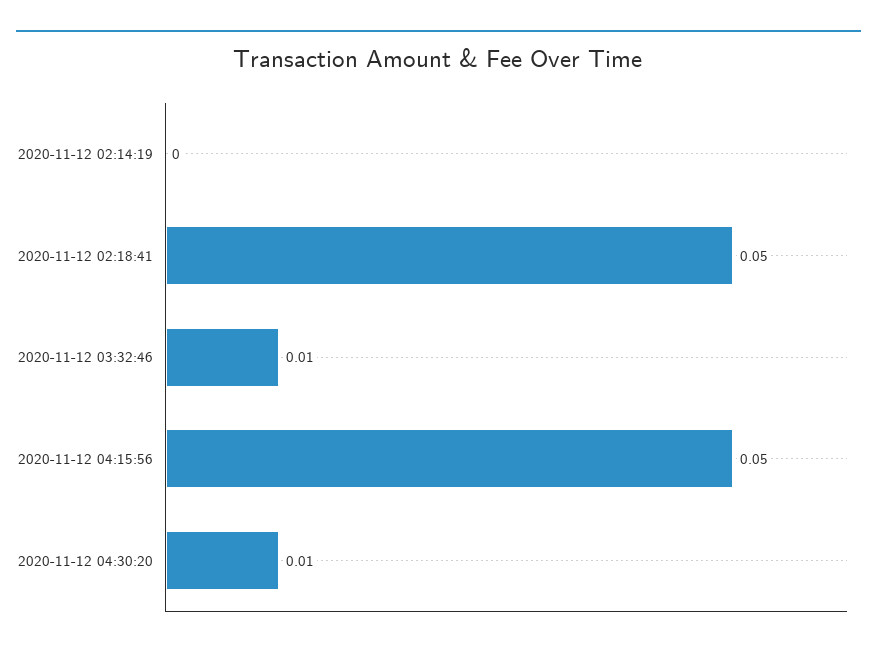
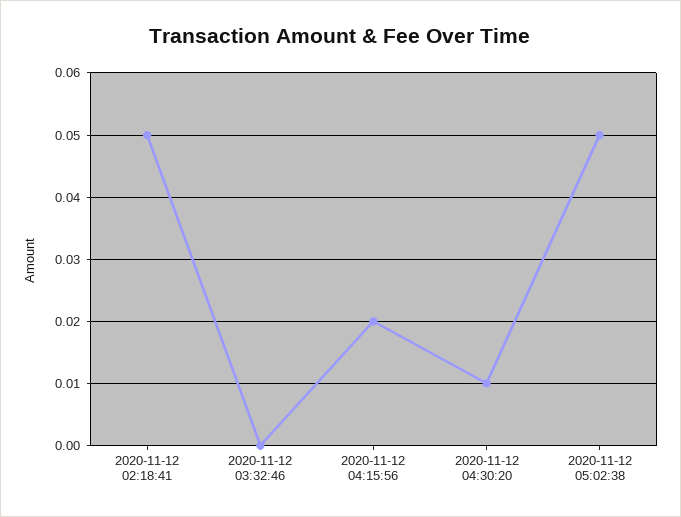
2020-11-12 02:14:19: 0 -> none
2020-11-12 03:32:46: 0.01 -> 0
2020-11-12 04:15:56: 0.05 -> 0.02
2020-11-12 05:02:38: none -> 0.05

